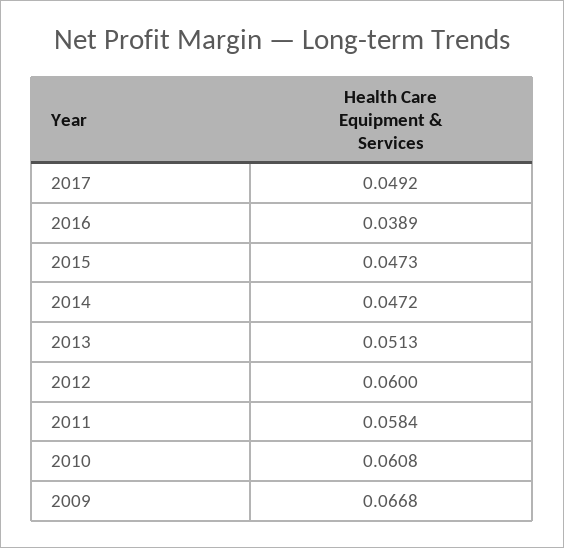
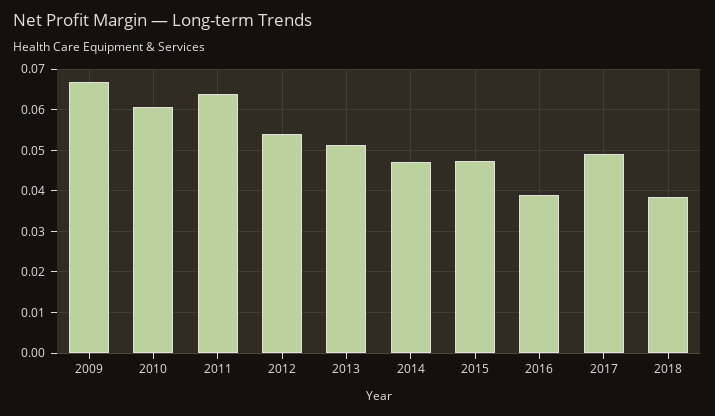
2012: 0.06 -> 0.054
2011: 0.0584 -> 0.064
2018: none -> 0.038

